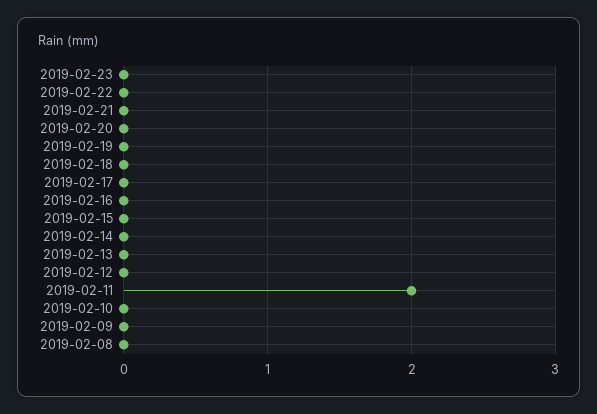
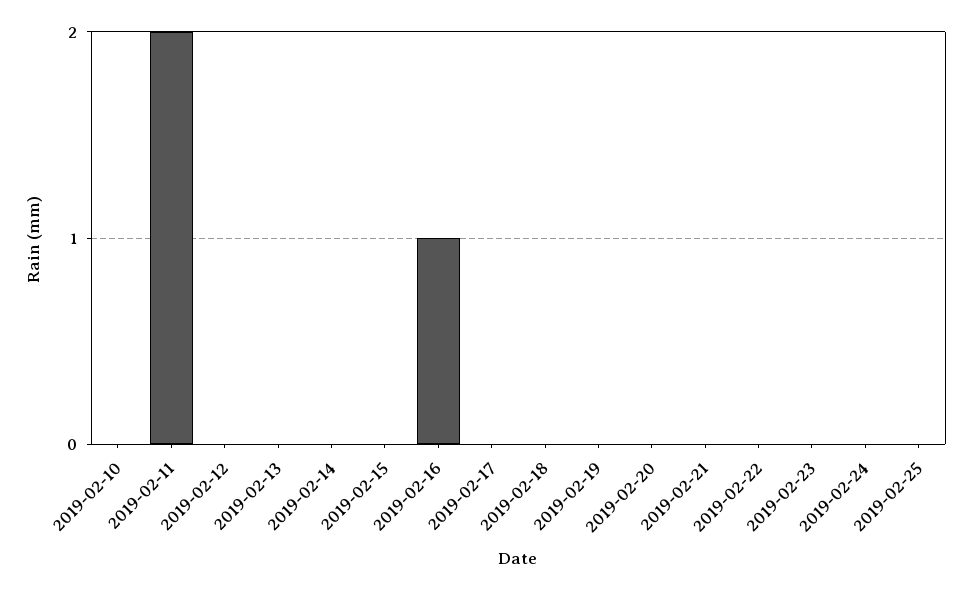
2019-02-16: 0 -> 1
2019-02-09: 0 -> none
2019-02-08: 0 -> none
2019-02-24: none -> 0
2019-02-25: none -> 0

